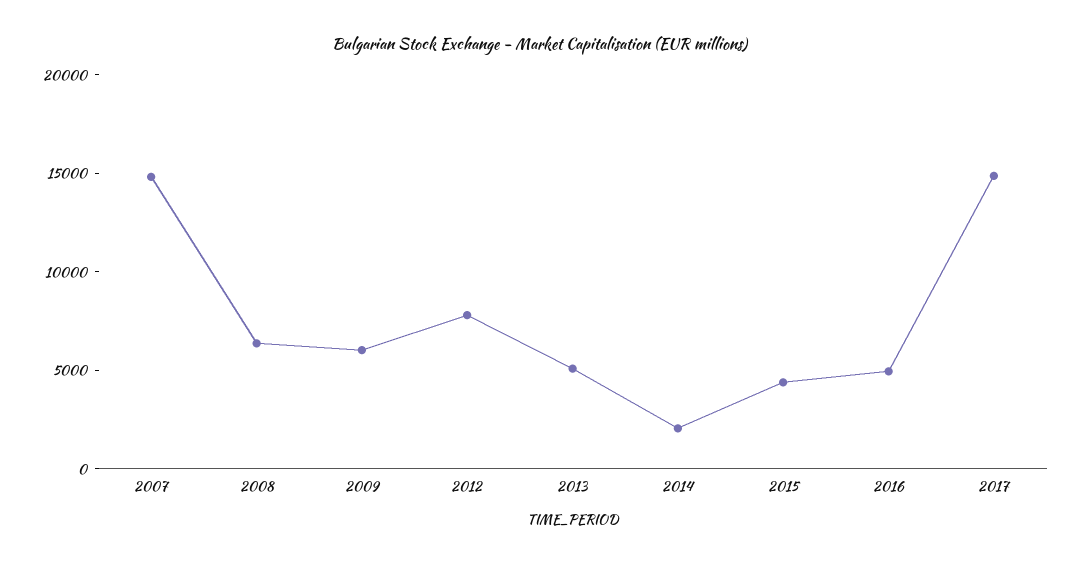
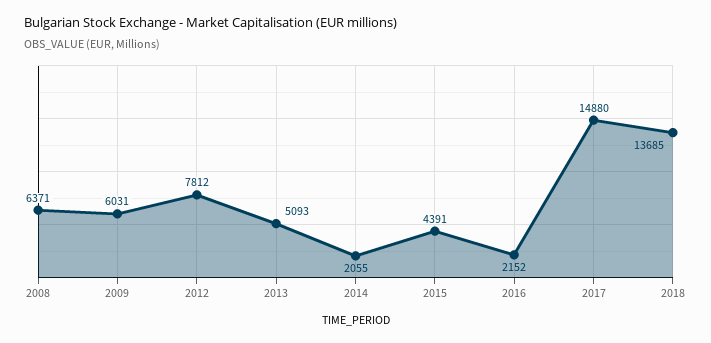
2007: 15000 -> none
2016: 5000 -> 2152
2018: none -> 13685

